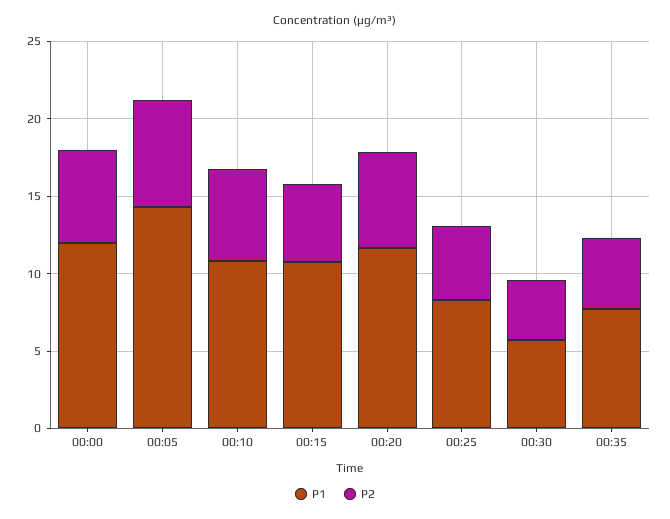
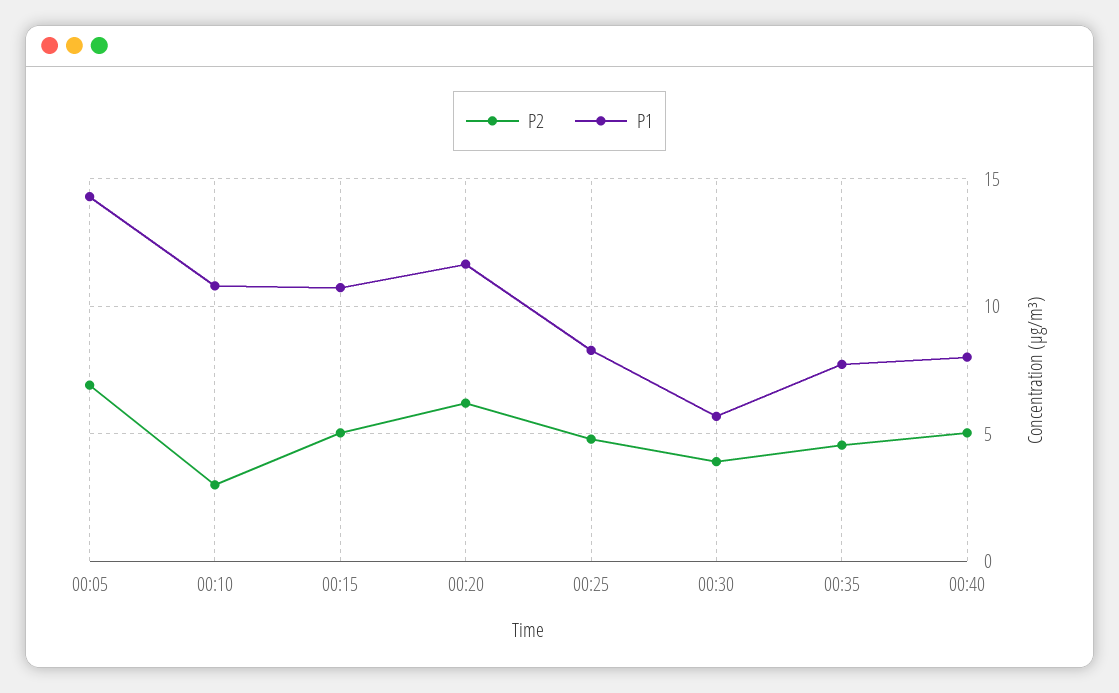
P1, 00:00: 12 -> none
P2, 00:00: 6 -> none
P2, 00:10: 6 -> 3
P2, 00:40: none -> 5
P1, 00:40: none -> 8

